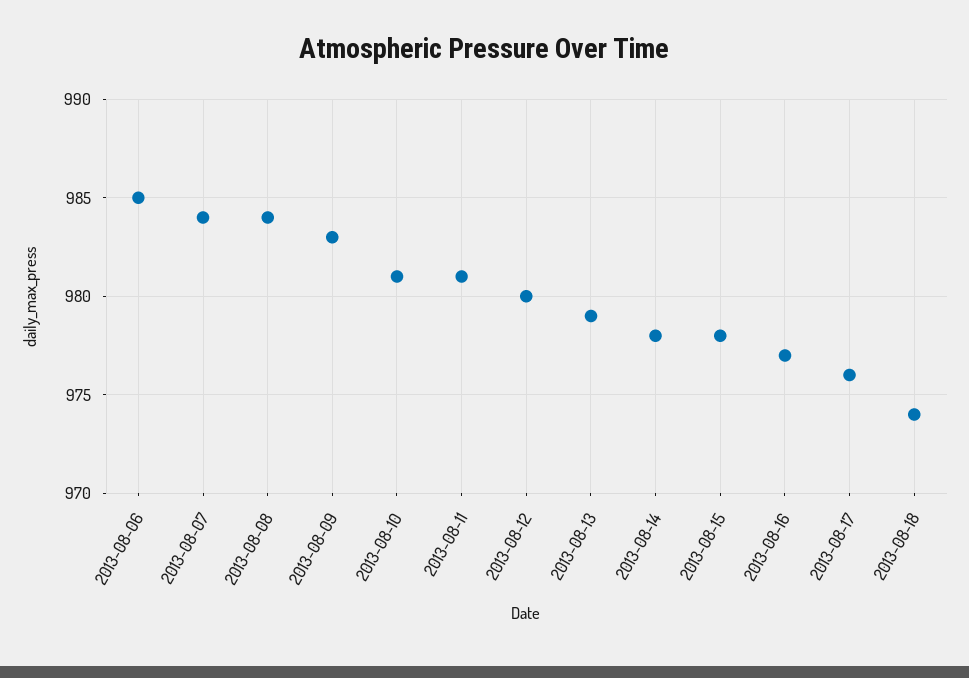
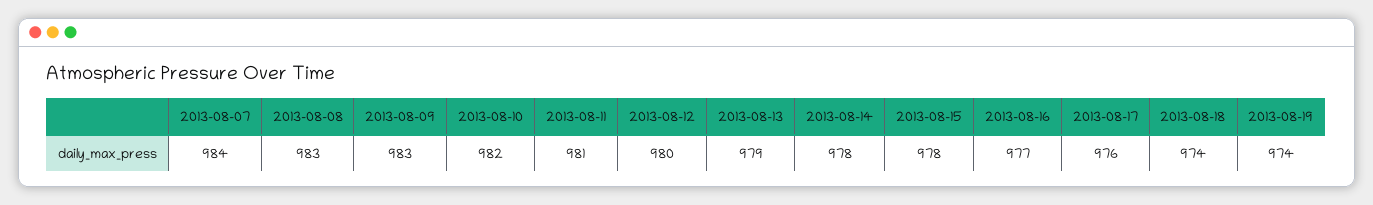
2013-08-06: 985 -> none
2013-08-08: 984 -> 983
2013-08-10: 981 -> 982
2013-08-19: none -> 974

